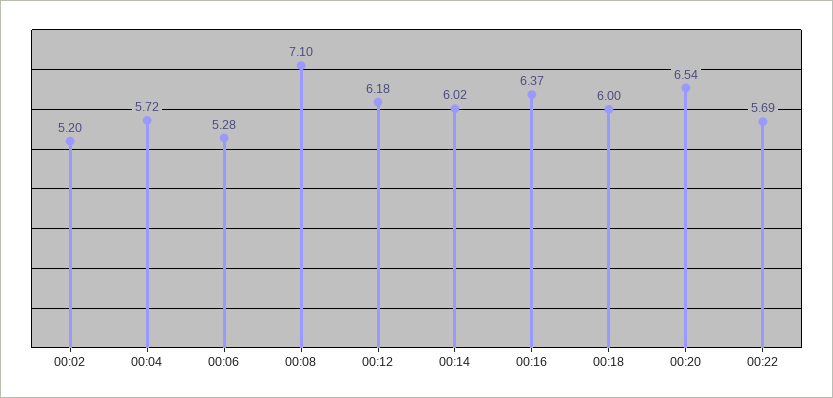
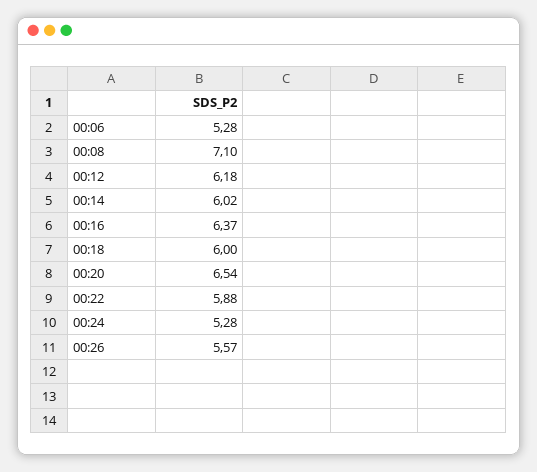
00:02: 5.2 -> none
00:04: 5.72 -> none
00:22: 5.69 -> 5.88
00:24: none -> 5.28
00:26: none -> 5.57

